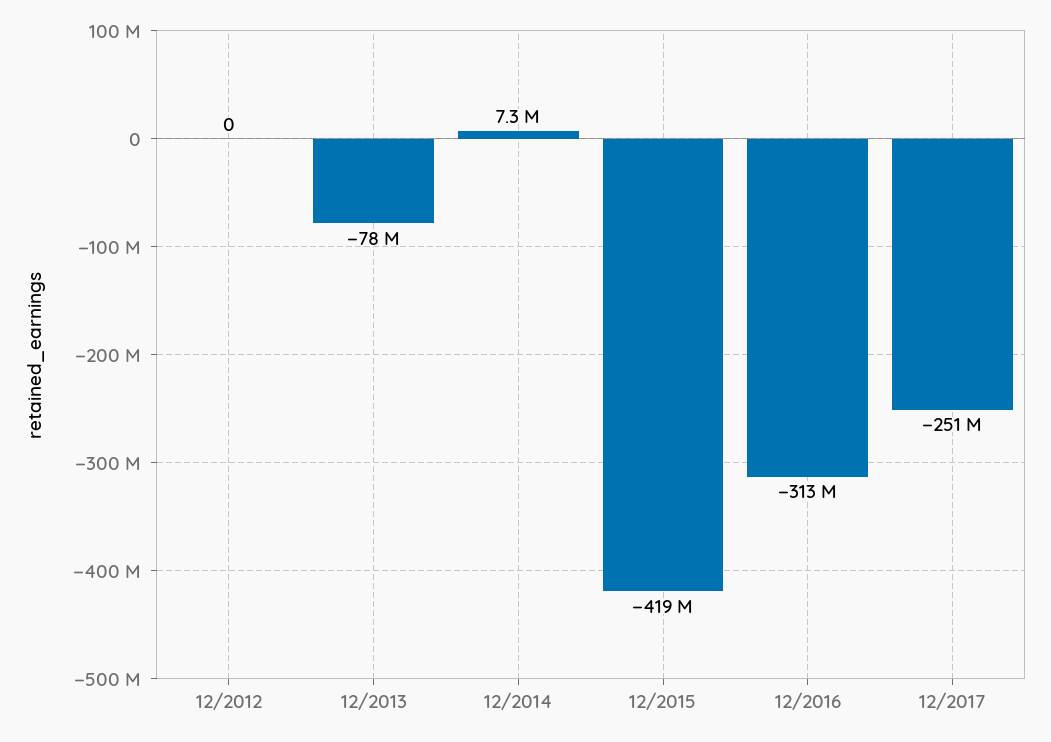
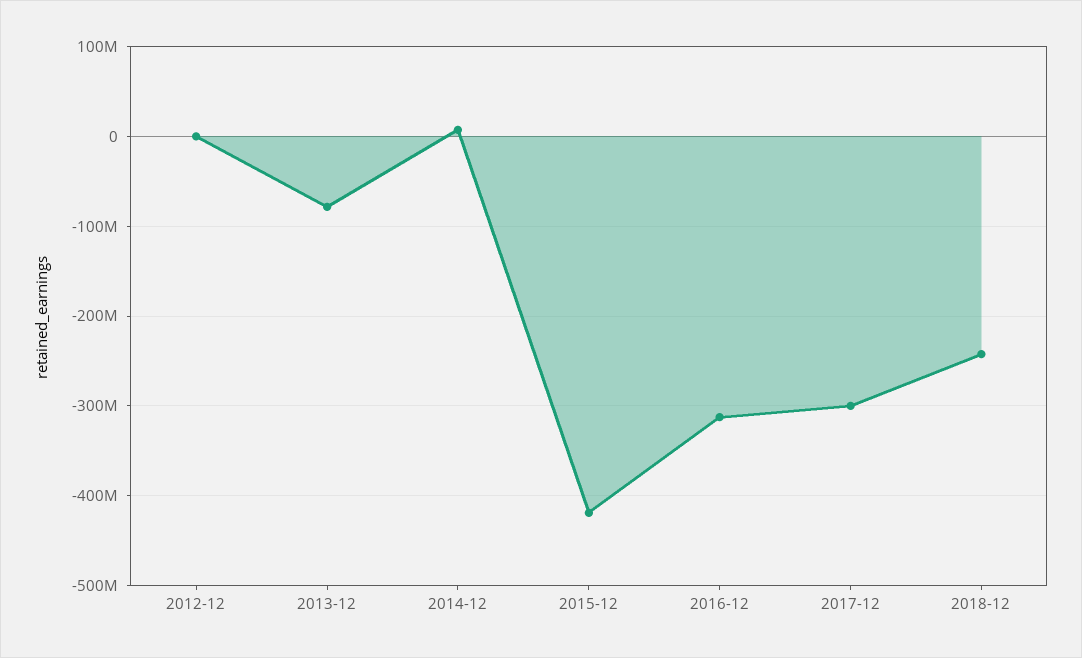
12/2017: -251000000 -> -300000000
2018-12: none -> -240000000

